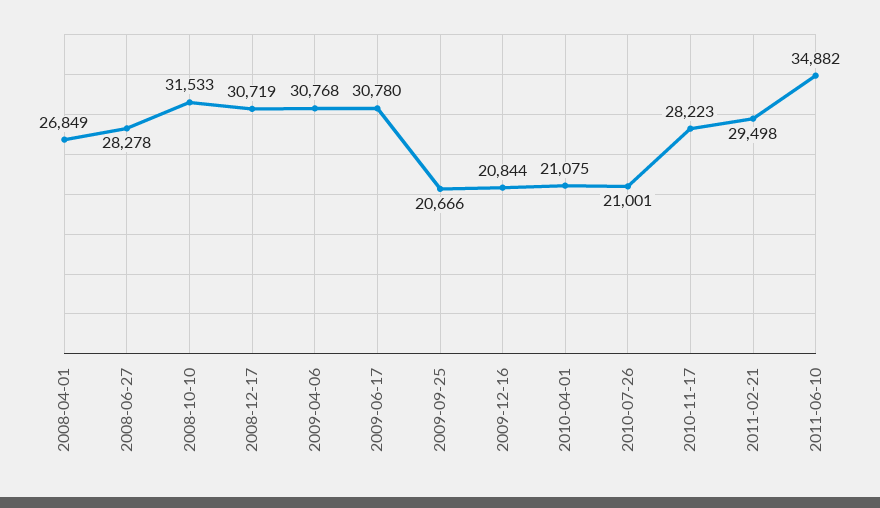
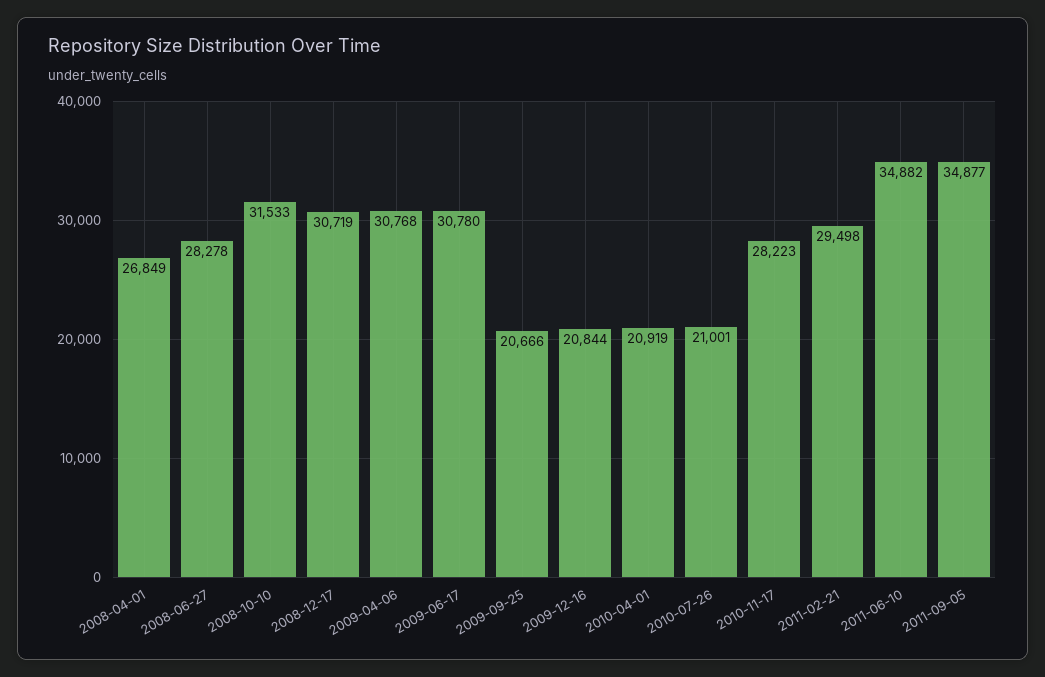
2010-04-01: 21075 -> 20919
2011-09-05: none -> 34877

